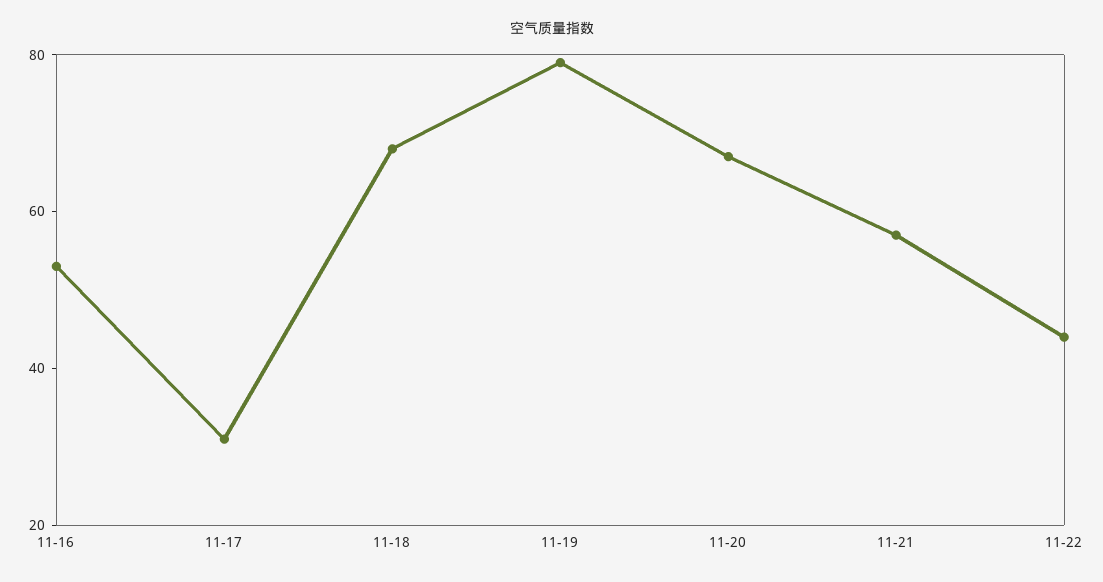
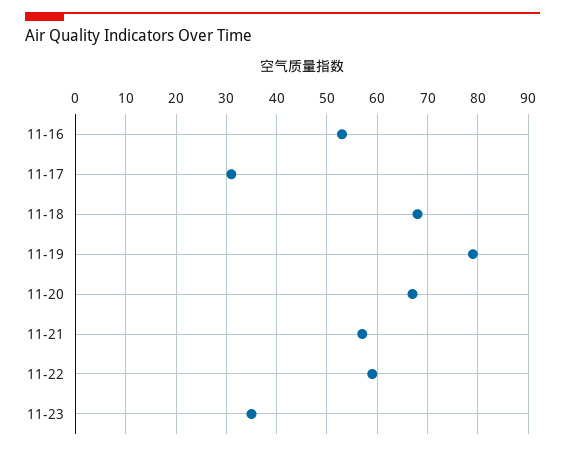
11-22: 45 -> 60
11-23: none -> 35

